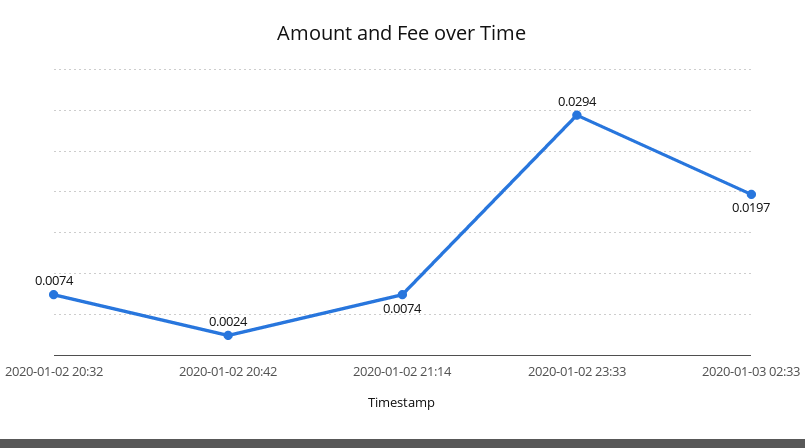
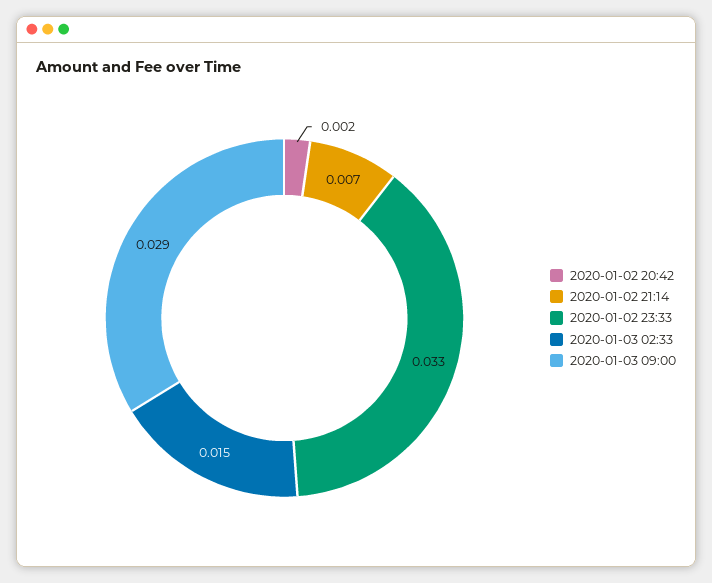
2020-01-02 20:32: 0.0074 -> none
2020-01-02 23:33: 0.0294 -> 0.033
2020-01-03 02:33: 0.0197 -> 0.015
2020-01-03 09:00: none -> 0.029

